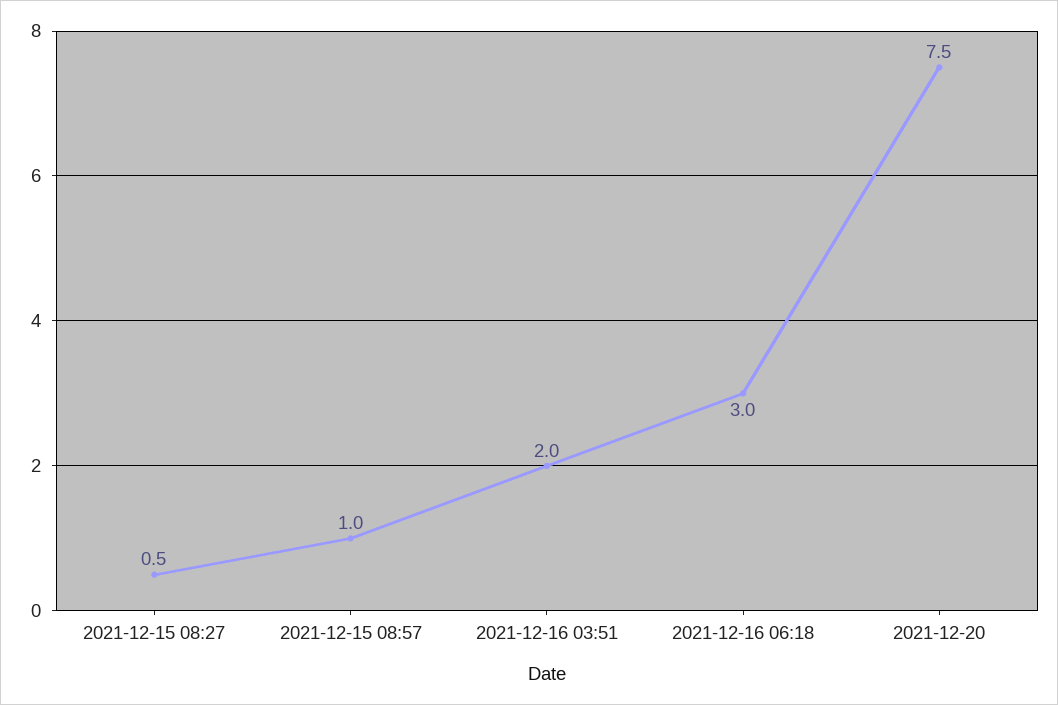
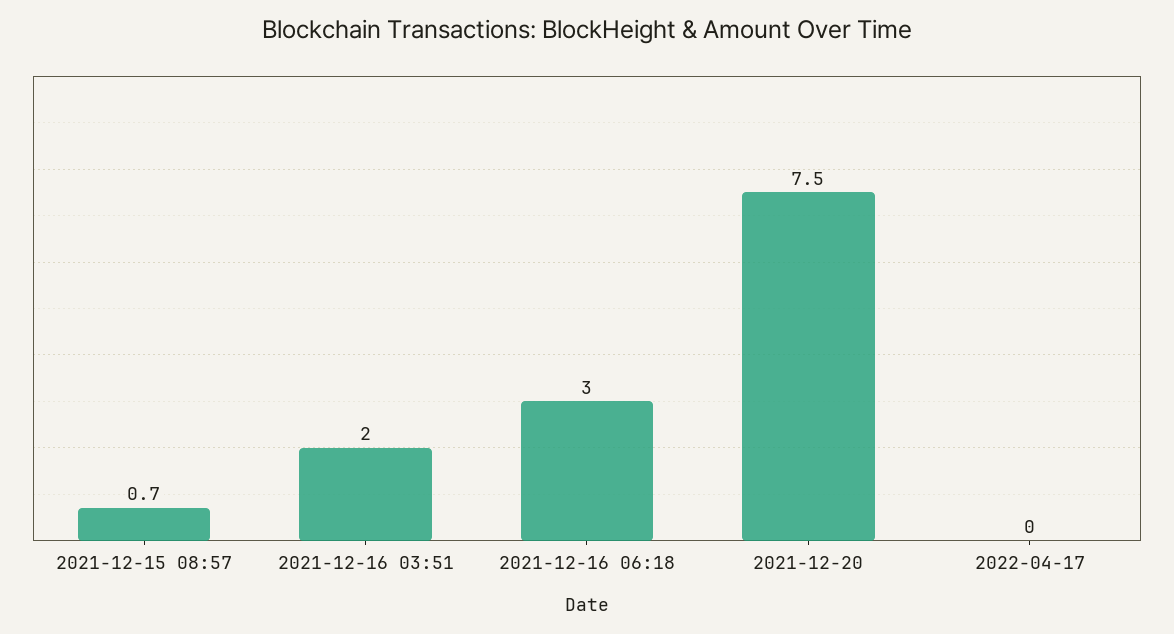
2021-12-15 08:27: 0.5 -> none
2021-12-15 08:57: 1 -> 0.7
2022-04-17: none -> 0

